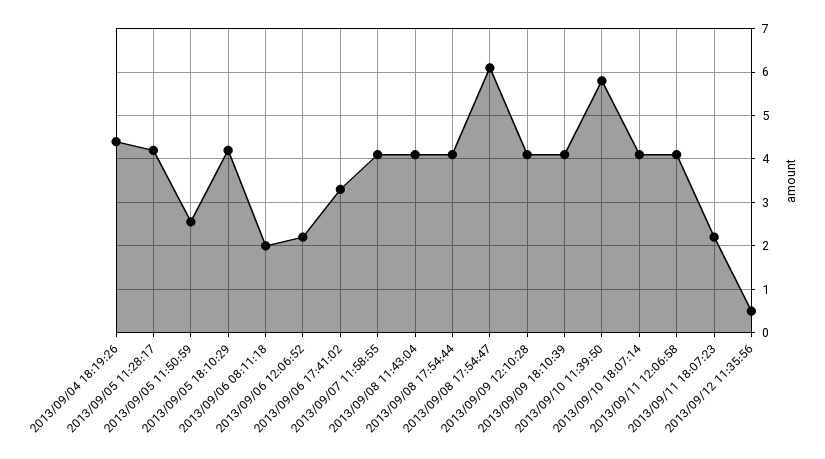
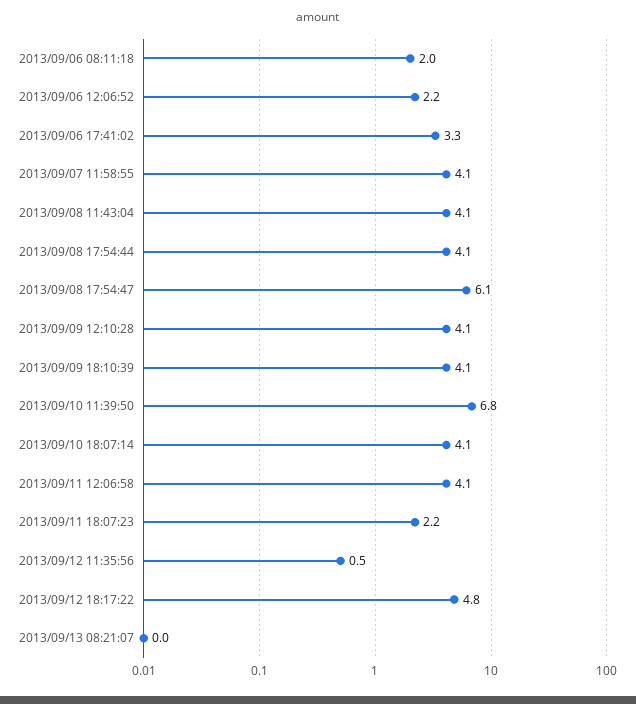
2013/09/04 18:19:26: 4.4 -> none
2013/09/05 11:28:17: 4.2 -> none
2013/09/05 11:50:59: 2.6 -> none
2013/09/05 18:10:29: 4.2 -> none
2013/09/10 11:39:50: 5.8 -> 6.8
2013/09/12 18:17:22: none -> 4.8
2013/09/13 08:21:07: none -> 0

